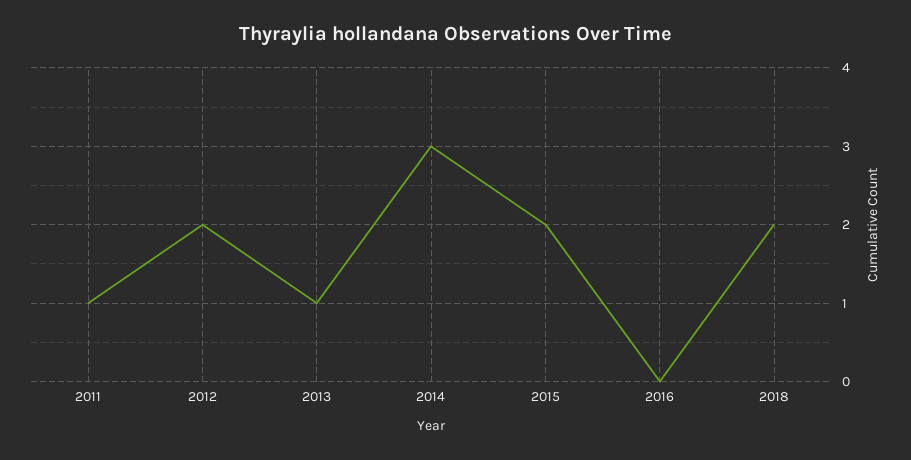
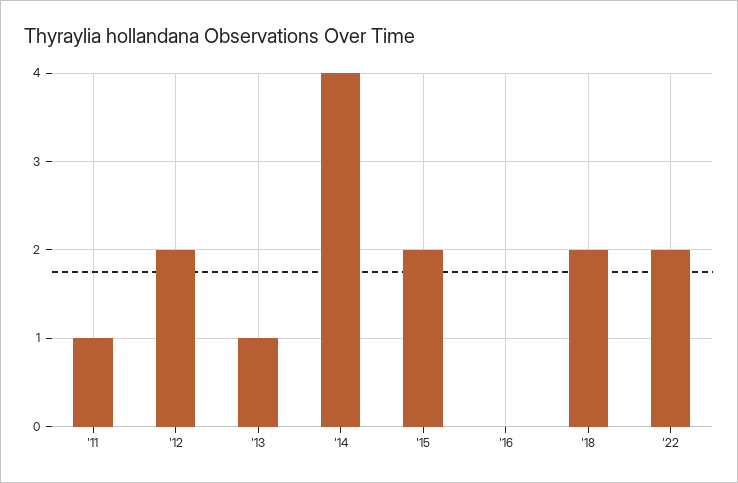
2014: 3 -> 4
'22: none -> 2

